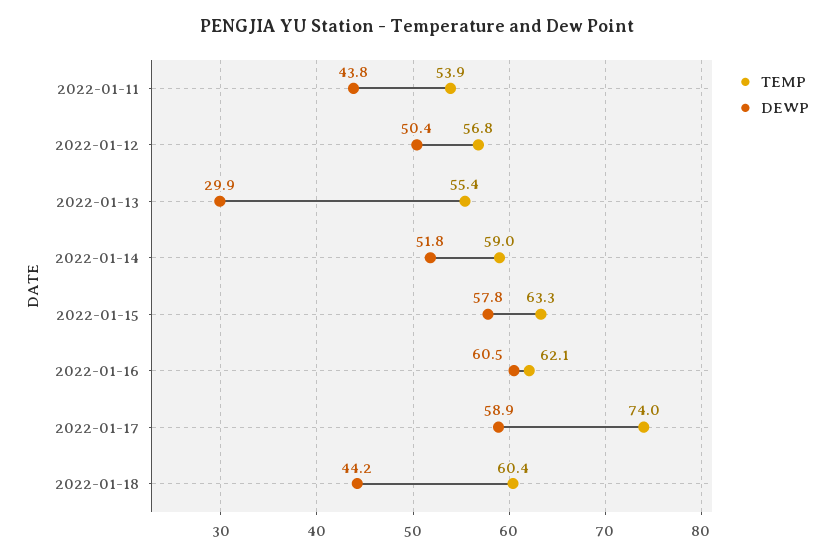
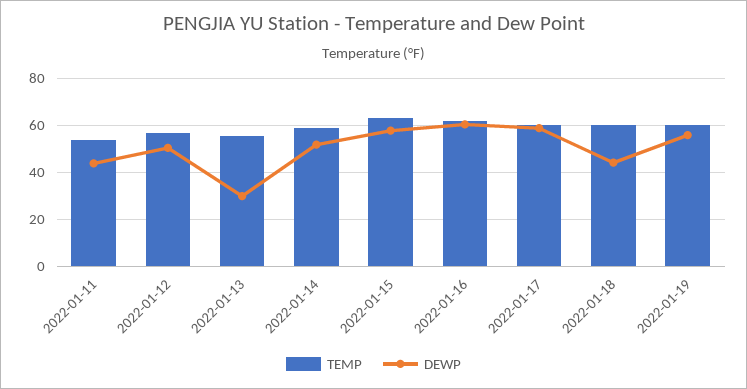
TEMP, 2022-01-17: 74 -> 60
TEMP, 2022-01-19: none -> 60
DEWP, 2022-01-19: none -> 55

